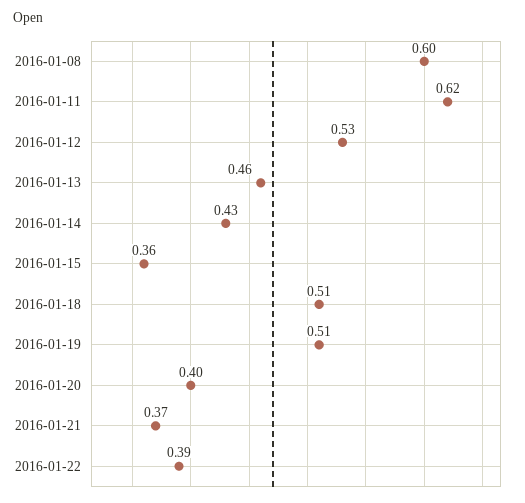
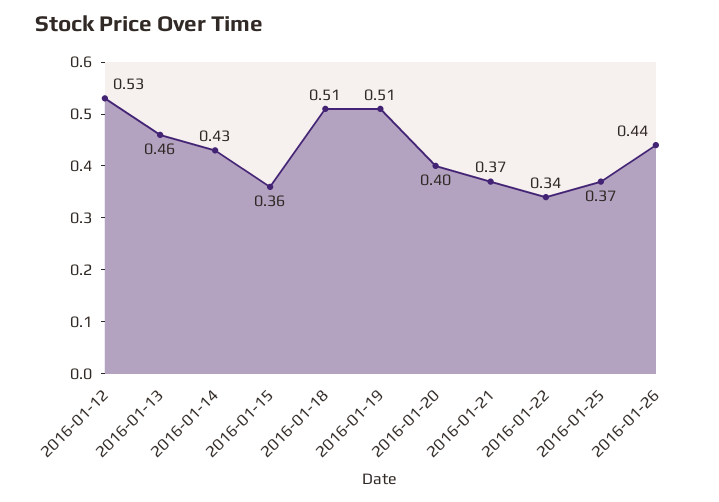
2016-01-08: 0.6 -> none
2016-01-11: 0.62 -> none
2016-01-22: 0.39 -> 0.34
2016-01-25: none -> 0.37
2016-01-26: none -> 0.44

